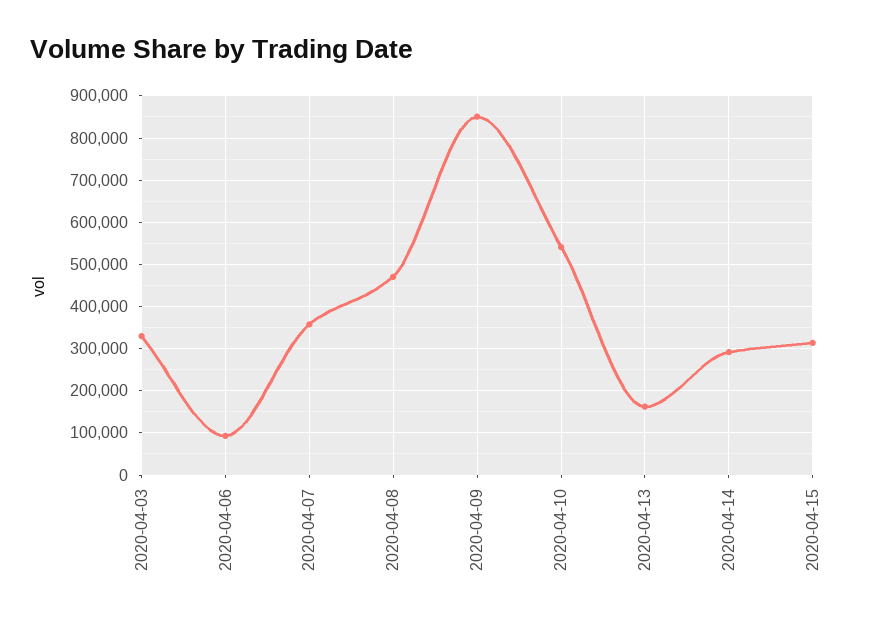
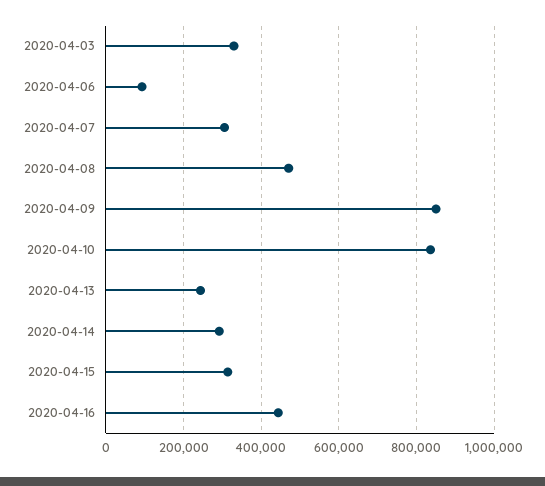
2020-04-07: 360000 -> 300000
2020-04-10: 540000 -> 840000
2020-04-13: 160000 -> 240000
2020-04-16: none -> 440000

